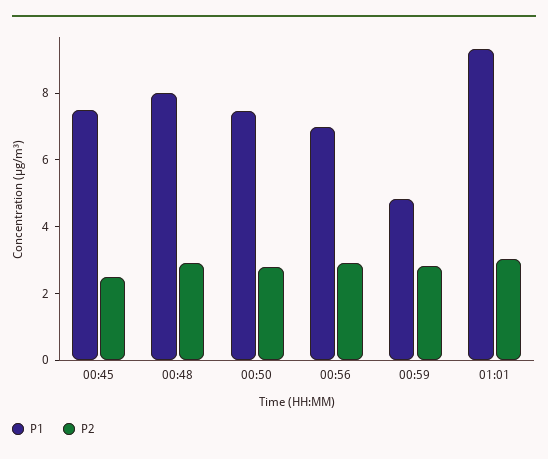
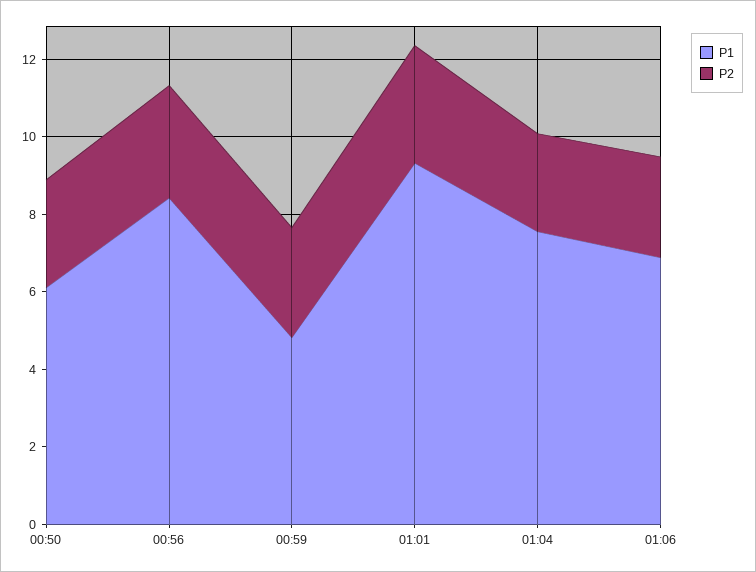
P1, 00:45: 7.5 -> none
P2, 00:45: 2.5 -> none
P1, 00:48: 8 -> none
P2, 00:48: 3 -> none
P1, 00:50: 7.5 -> 6
P1, 00:56: 7 -> 8.5
P1, 01:04: none -> 7.5
P2, 01:04: none -> 2.5
P1, 01:06: none -> 7
P2, 01:06: none -> 2.5

